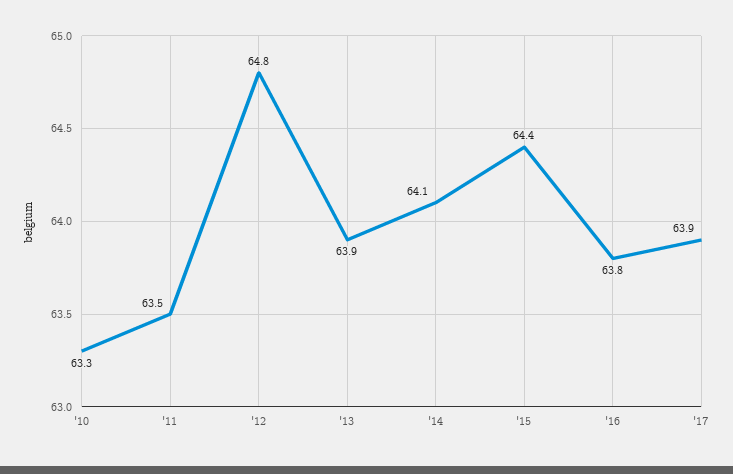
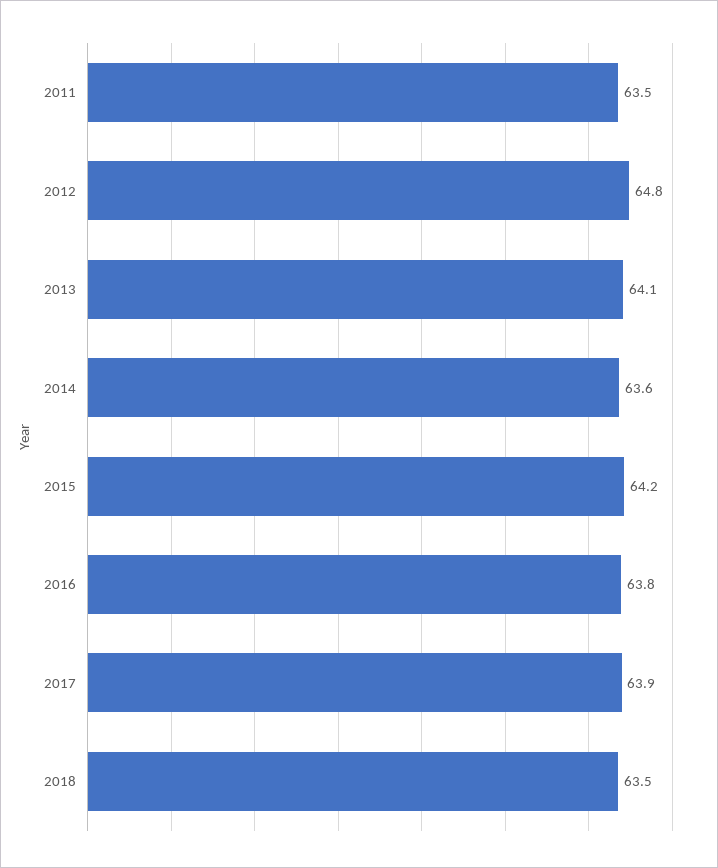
'10: 63.3 -> none
'13: 63.9 -> 64.1
'14: 64.1 -> 63.6
'15: 64.4 -> 64.2
2018: none -> 63.5

